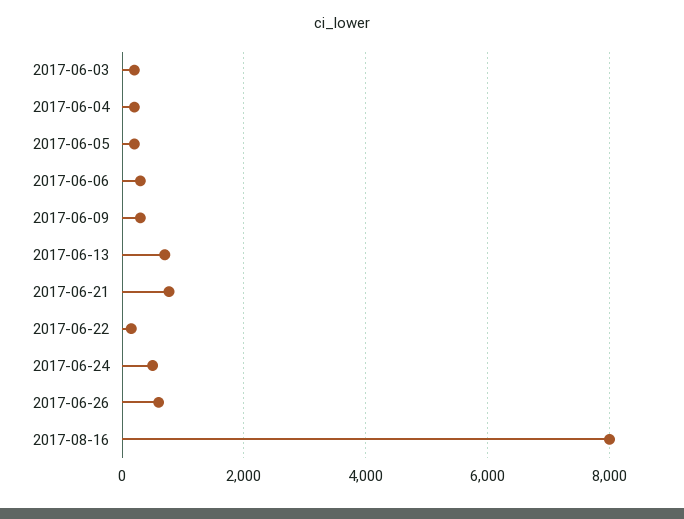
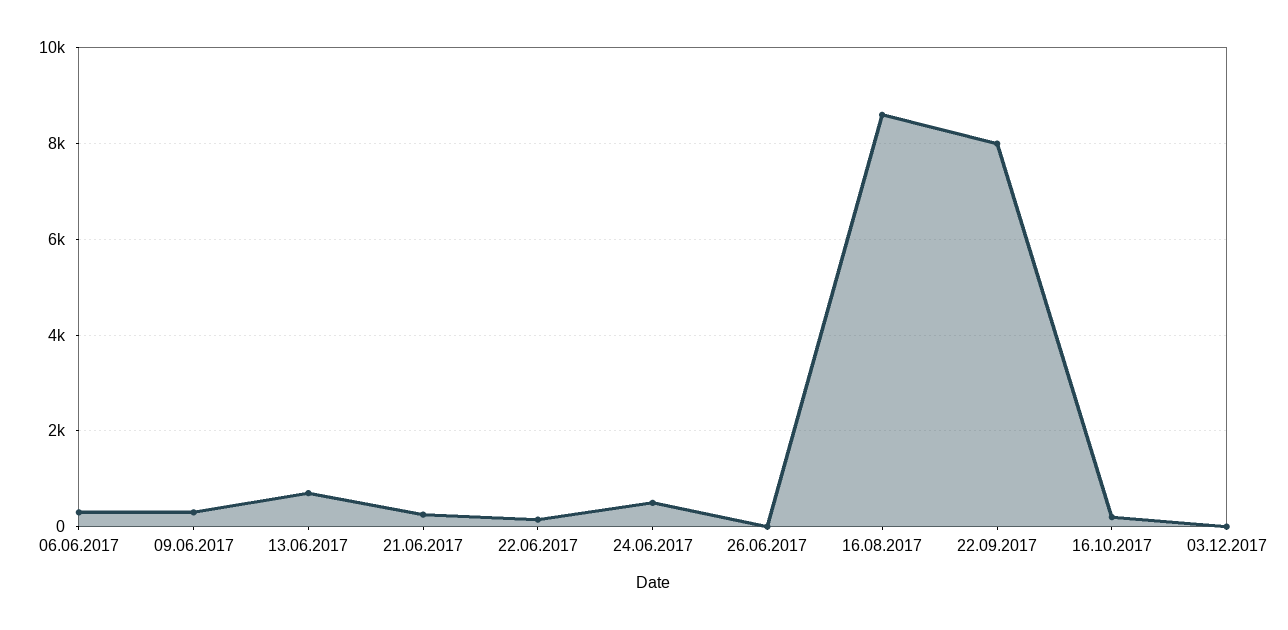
2017-06-03: 200 -> none
2017-06-04: 200 -> none
2017-06-05: 200 -> none
2017-06-21: 800 -> 200
2017-06-26: 600 -> 0
2017-08-16: 8000 -> 8600
22.09.2017: none -> 8000
16.10.2017: none -> 200
03.12.2017: none -> 0

